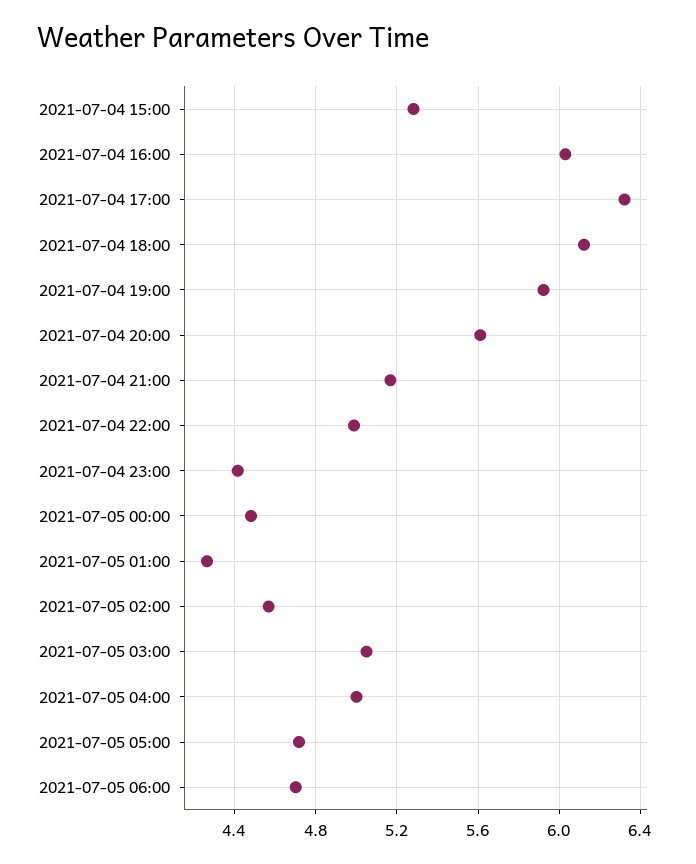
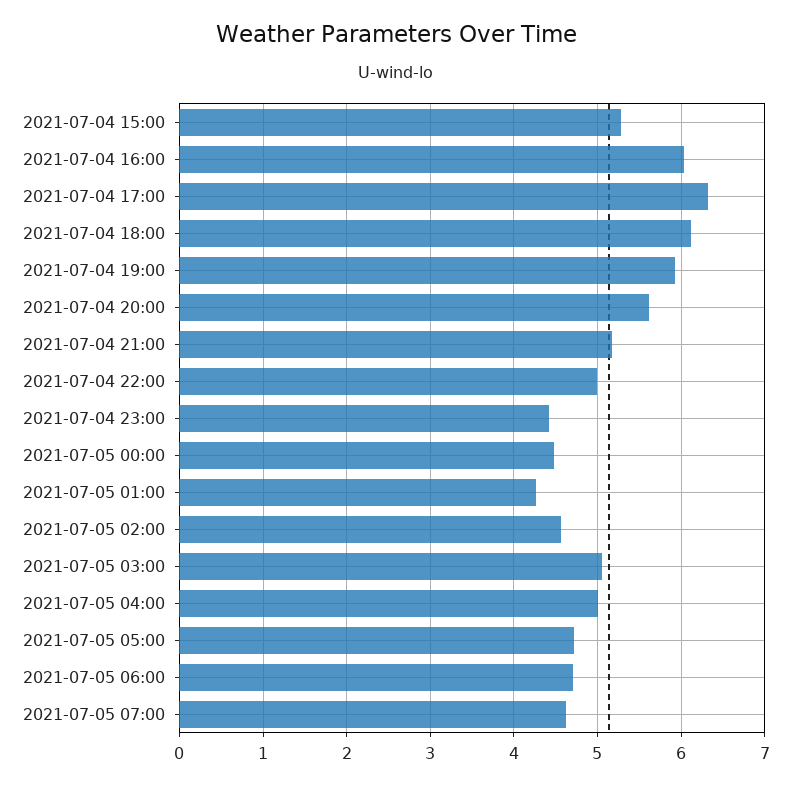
2021-07-05 07:00: none -> 4.6

